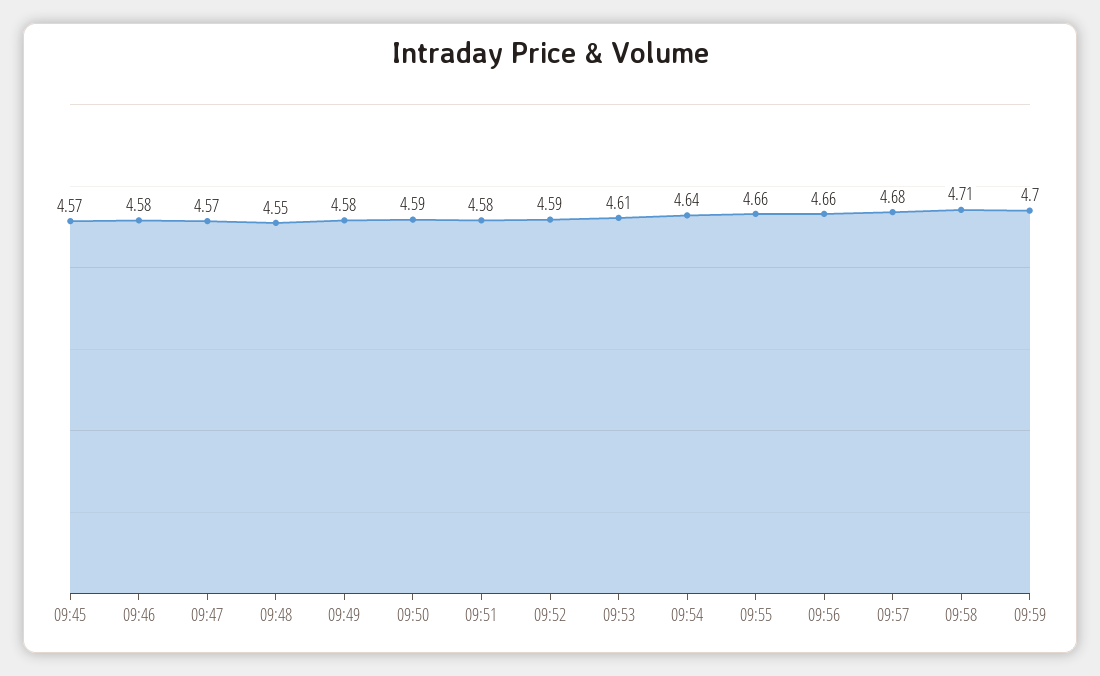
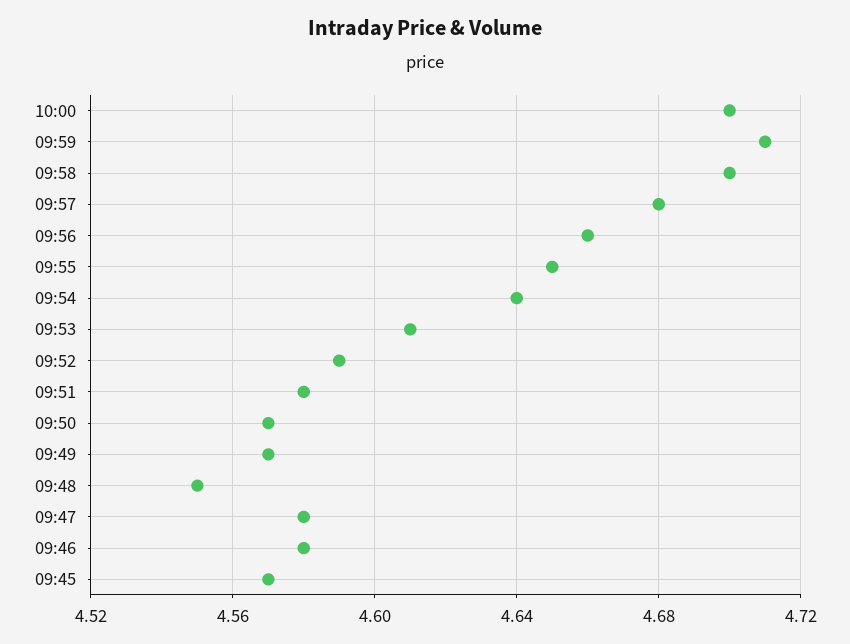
09:47: 4.57 -> 4.58
09:49: 4.58 -> 4.57
09:50: 4.59 -> 4.57
09:55: 4.66 -> 4.65
09:58: 4.71 -> 4.7
09:59: 4.7 -> 4.71
10:00: none -> 4.7

